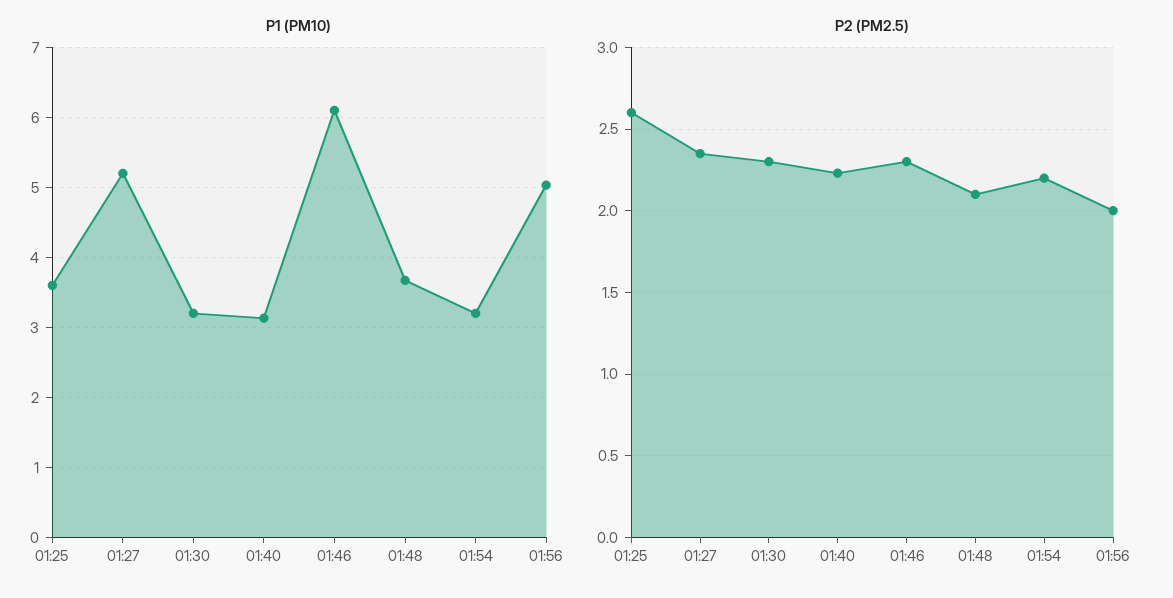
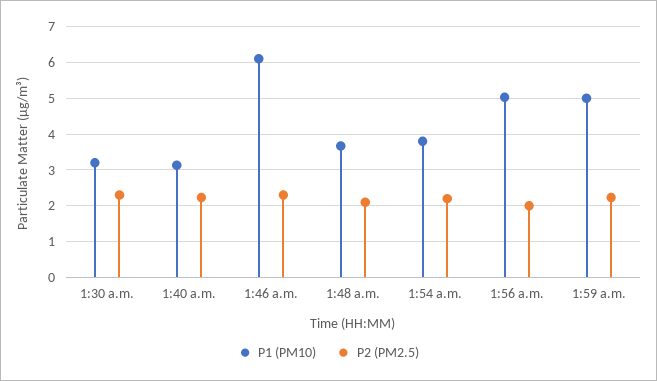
P1 (PM10), 01:25: 3.6 -> none
P1 (PM10), 01:27: 5.2 -> none
P1 (PM10), 01:54: 3.2 -> 3.8
P2 (PM2.5), 01:25: 2.6 -> none
P2 (PM2.5), 01:27: 2.35 -> none
P1 (PM10), 1:59 a.m.: none -> 5
P2 (PM2.5), 1:59 a.m.: none -> 2.2

